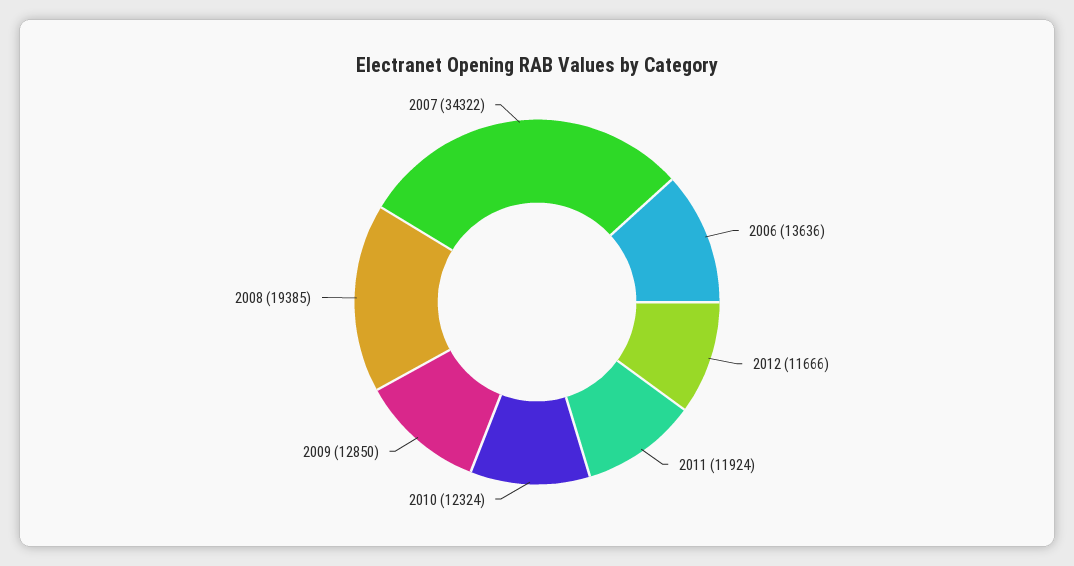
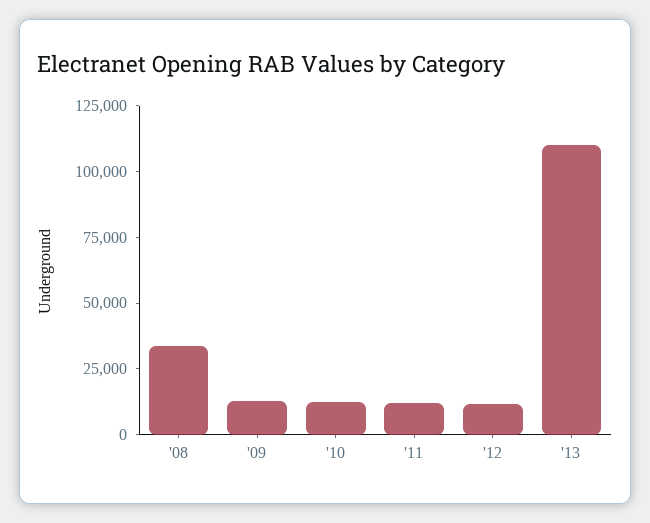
2006: 13636 -> none
2008: 19385 -> 35000
2007: 34322 -> none
'13: none -> 110000

